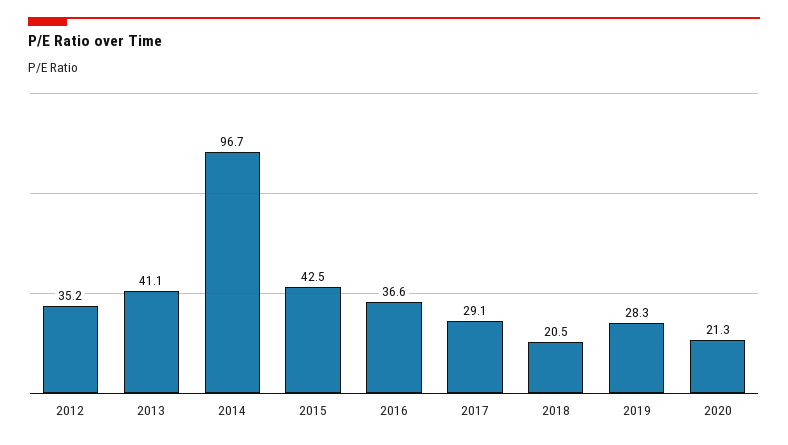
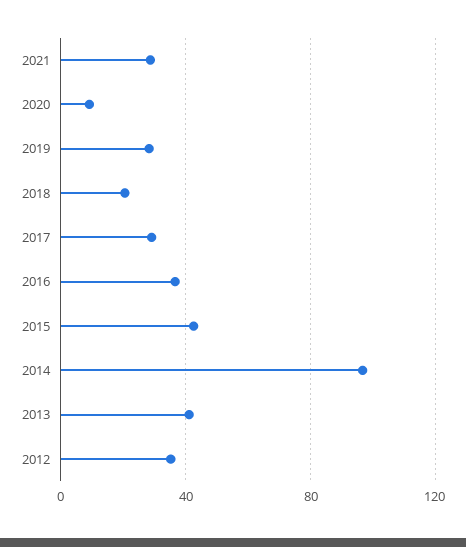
2020: 21.3 -> 10
2021: none -> 30

